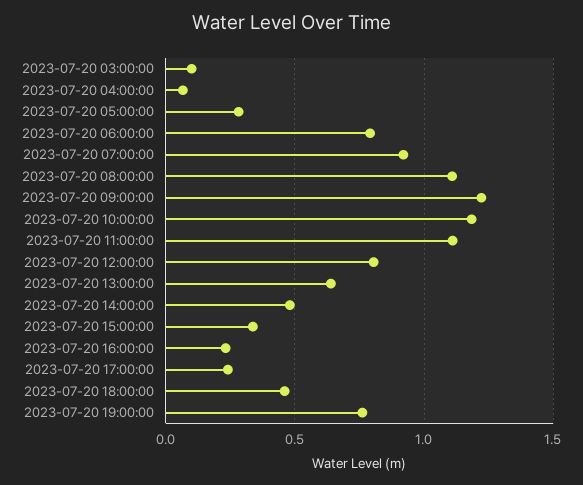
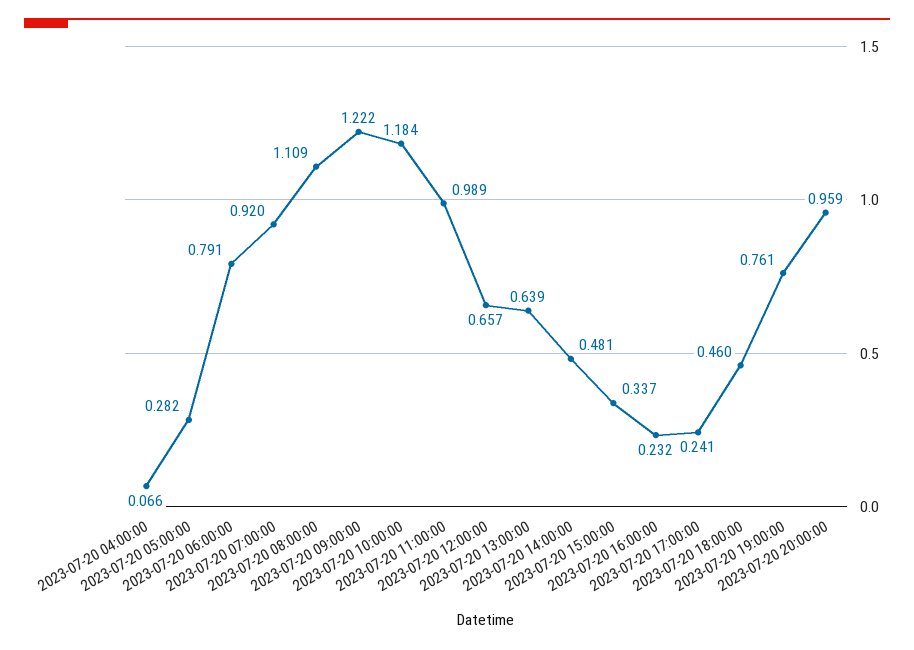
2023-07-20 03:00:00: 0.1 -> none
2023-07-20 11:00:00: 1.1 -> 0.989
2023-07-20 12:00:00: 0.8 -> 0.657
2023-07-20 20:00:00: none -> 0.959

